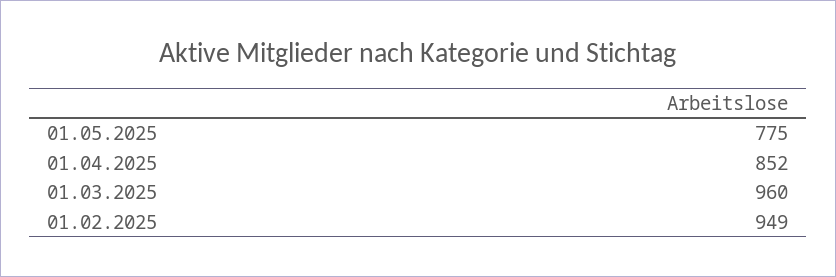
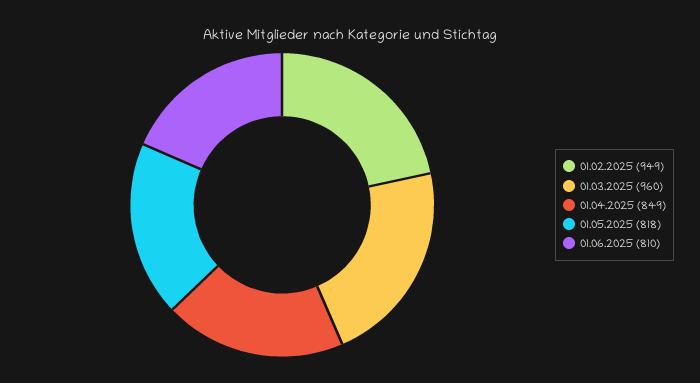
01.05.2025: 775 -> 818
01.04.2025: 852 -> 849
01.06.2025: none -> 810

